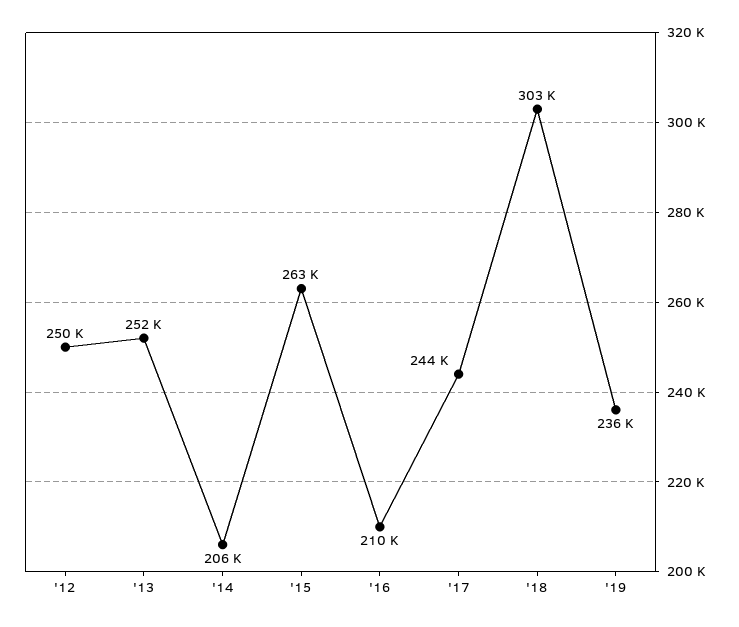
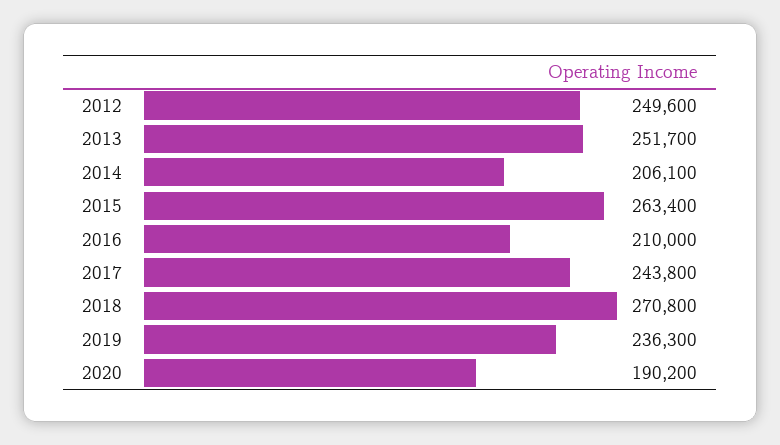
'18: 303000 -> 270800
2020: none -> 190200

